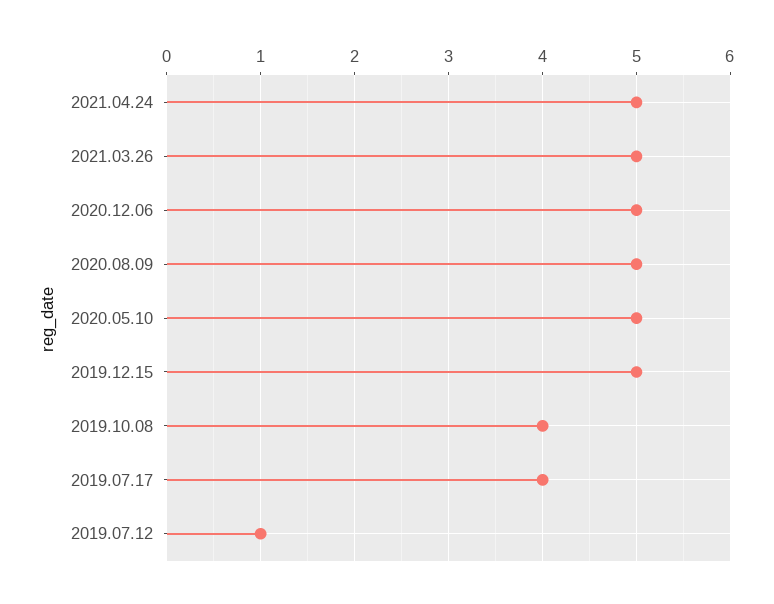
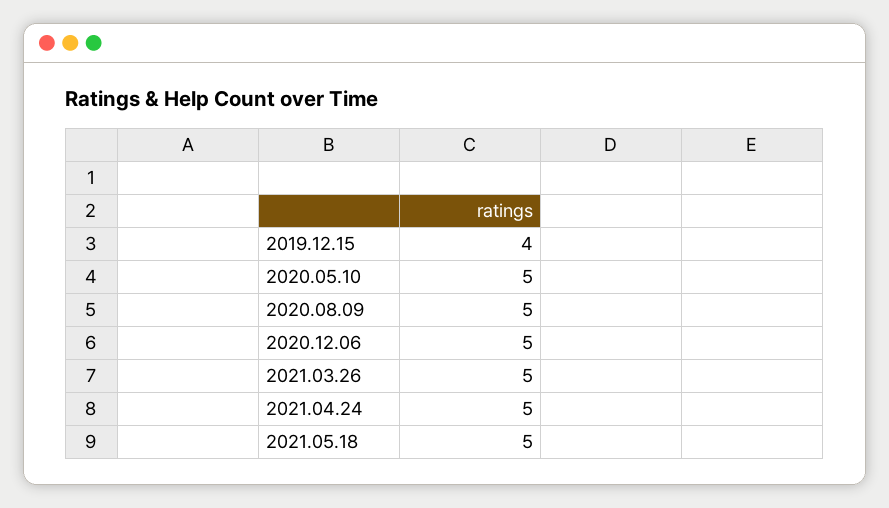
2019.12.15: 5 -> 4
2019.10.08: 4 -> none
2019.07.17: 4 -> none
2019.07.12: 1 -> none
2021.05.18: none -> 5

